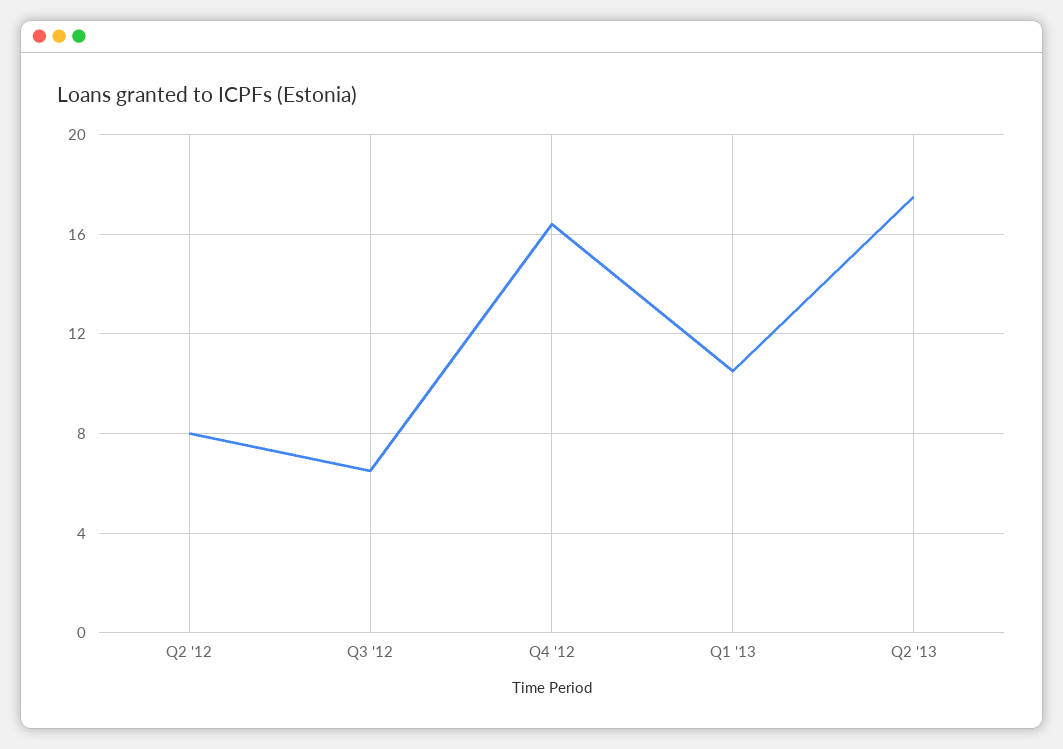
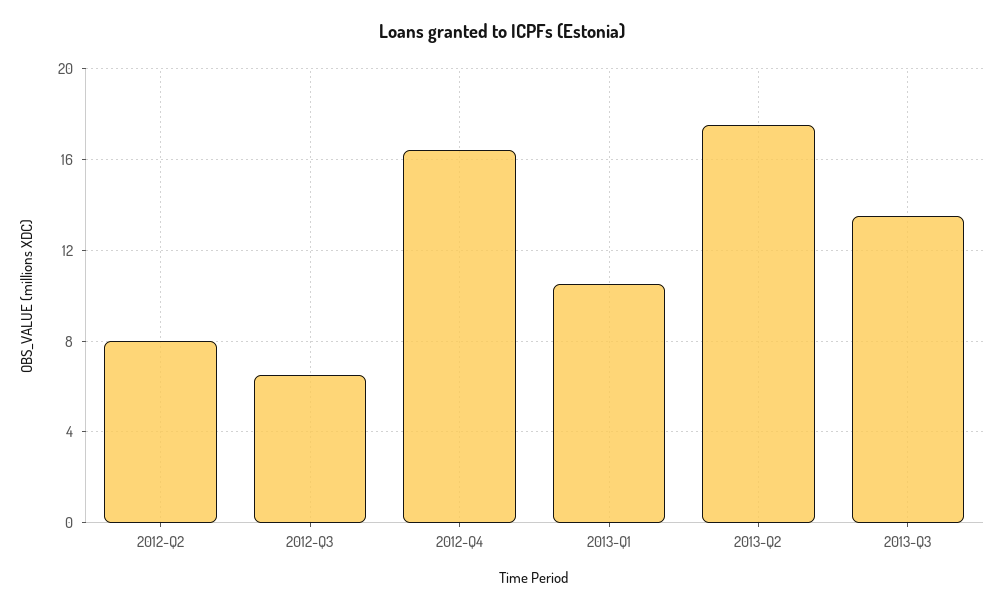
2013-Q3: none -> 13.5

